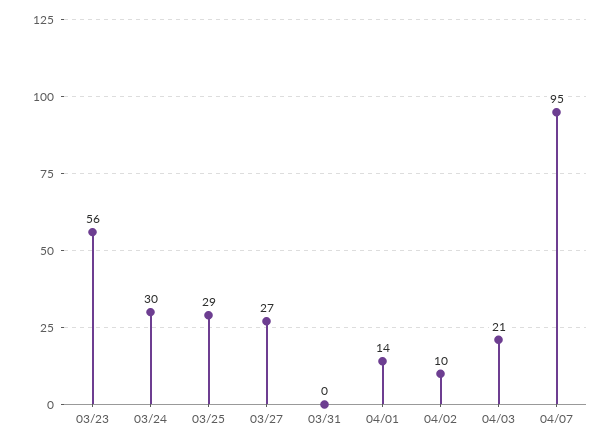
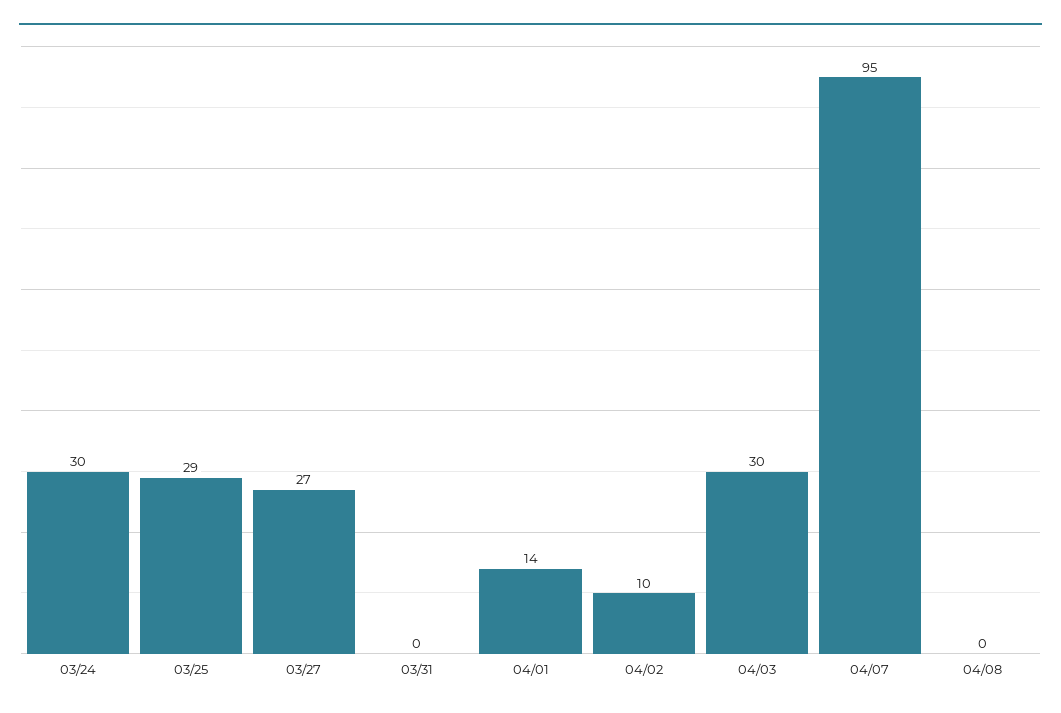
03/23: 56 -> none
04/03: 21 -> 30
04/08: none -> 0

